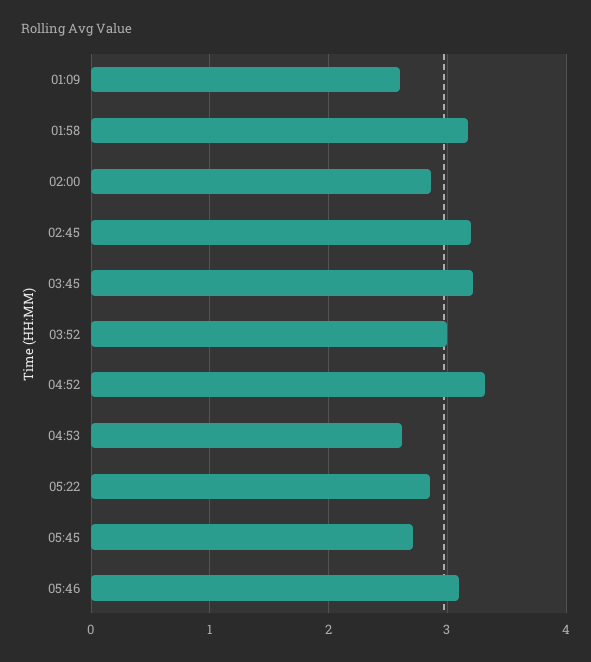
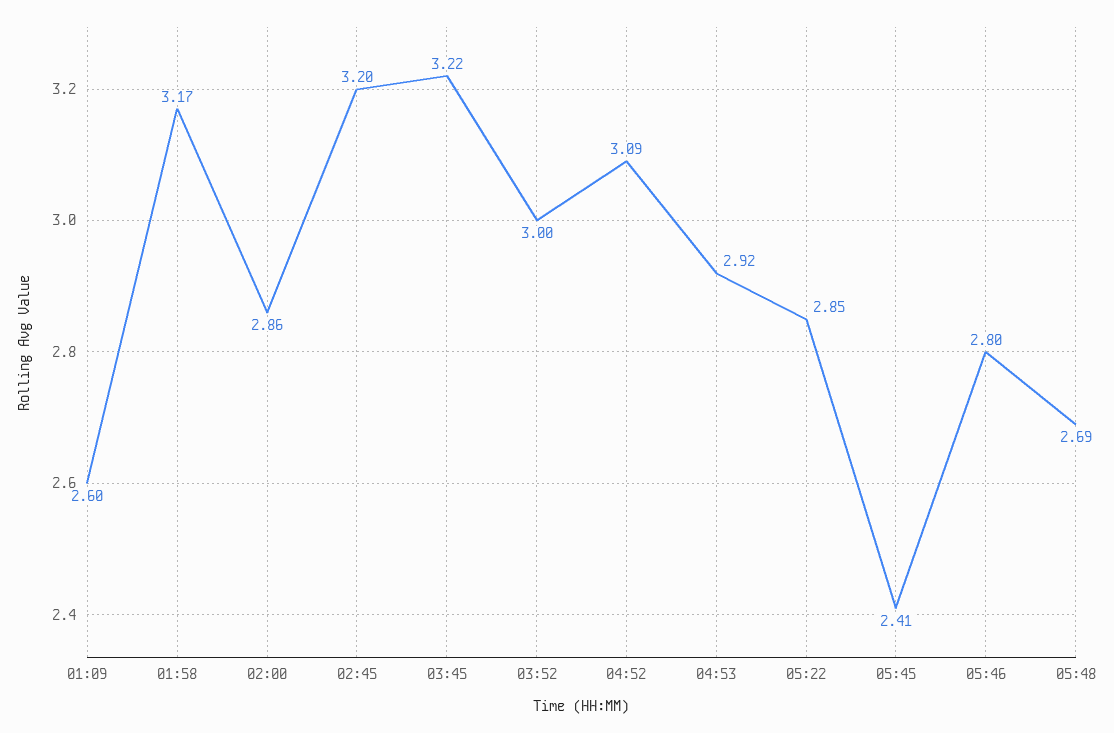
04:52: 3.3 -> 3.09
04:53: 2.6 -> 2.92
05:45: 2.7 -> 2.41
05:46: 3.1 -> 2.8
05:48: none -> 2.69

